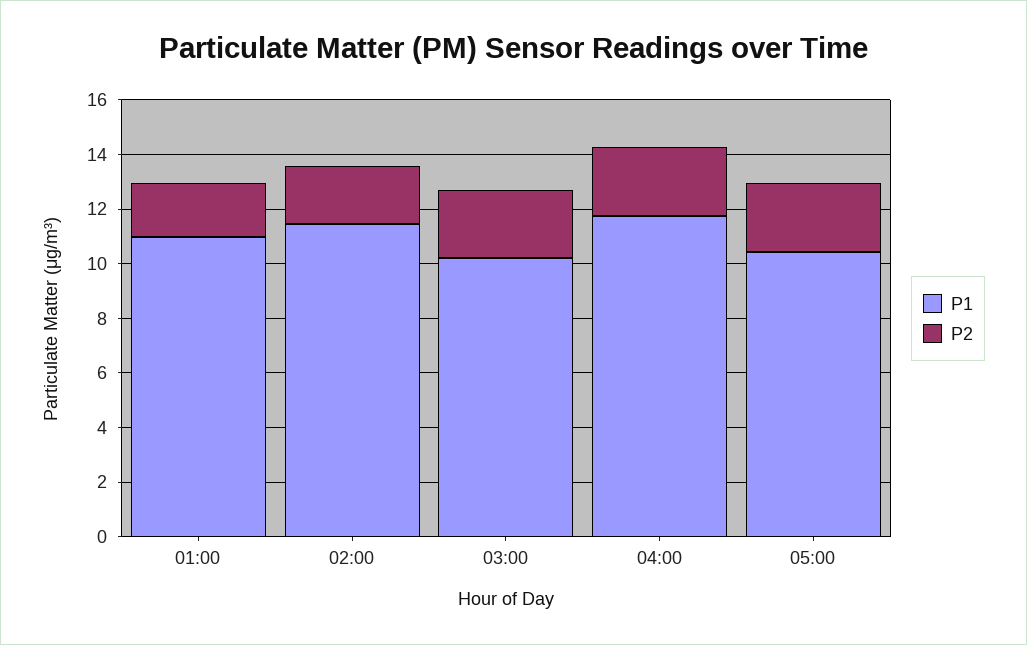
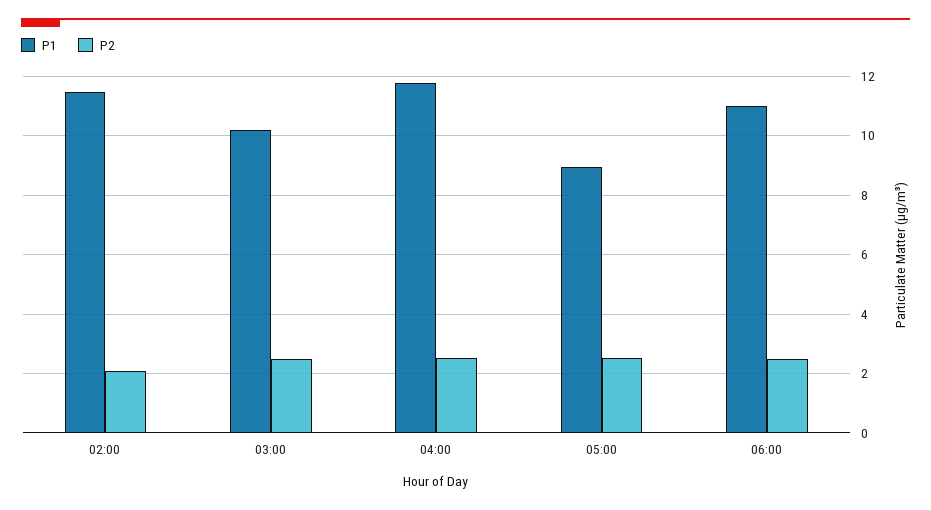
P1, 01:00: 11 -> none
P2, 01:00: 2 -> none
P1, 05:00: 10.5 -> 9
P1, 06:00: none -> 11
P2, 06:00: none -> 2.5

